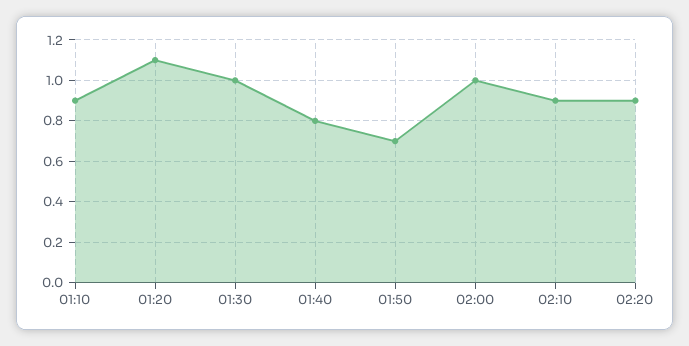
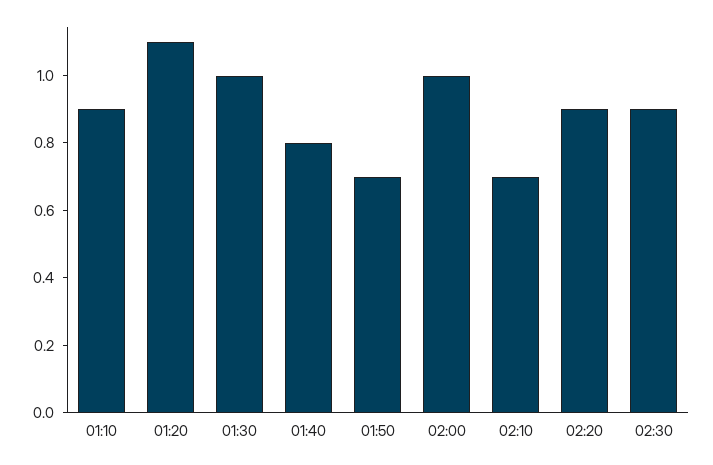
02:10: 0.9 -> 0.7
02:30: none -> 0.9

